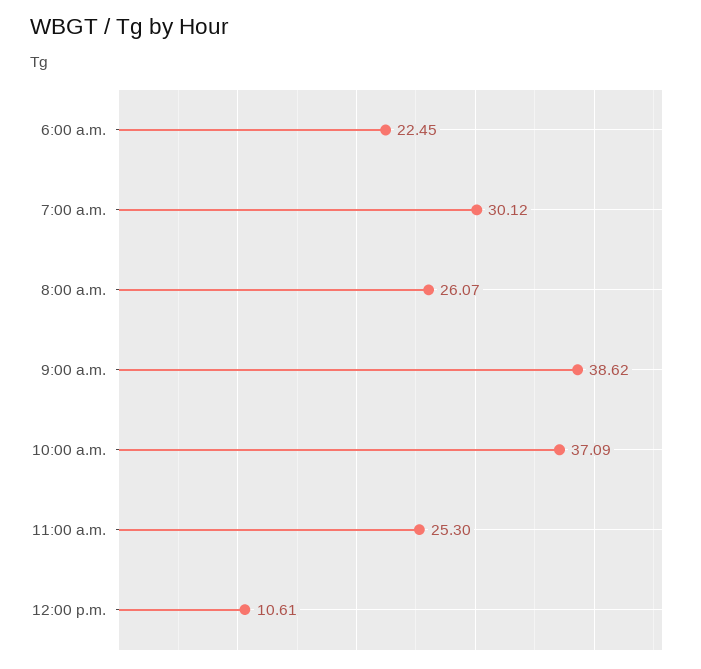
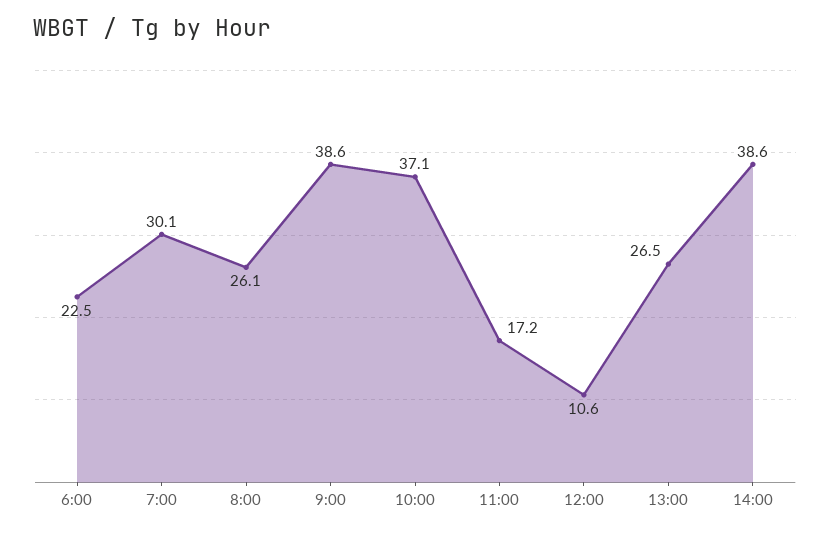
11:00 a.m.: 25.3 -> 17.2
13:00: none -> 26.5
14:00: none -> 38.6

